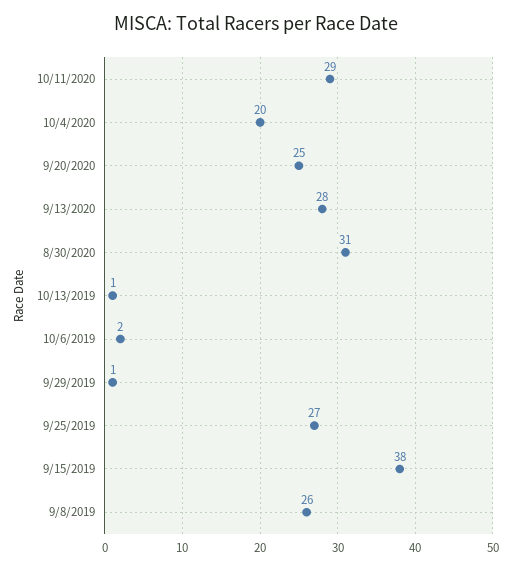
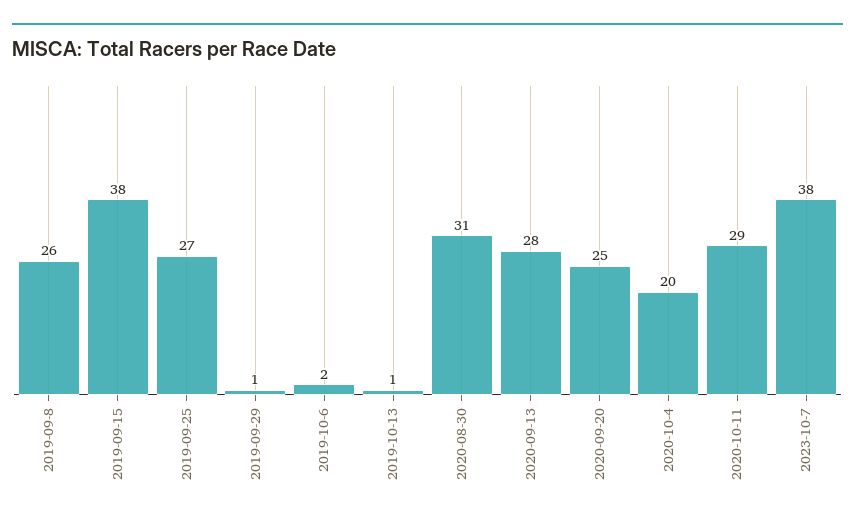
2023-10-7: none -> 38

